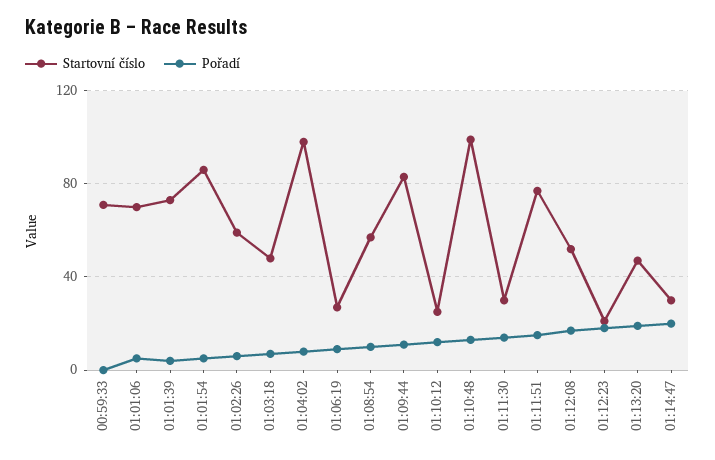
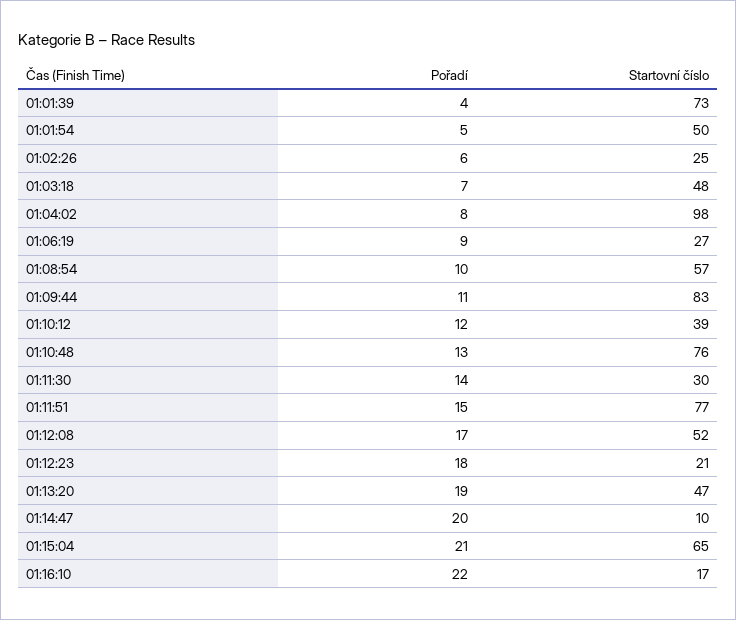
Startovní číslo, 00:59:33: 70 -> none
Pořadí, 00:59:33: 0 -> none
Startovní číslo, 01:01:06: 70 -> none
Pořadí, 01:01:06: 5 -> none
Startovní číslo, 01:01:54: 85 -> 50
Startovní číslo, 01:02:26: 60 -> 25
Startovní číslo, 01:10:12: 25 -> 39
Startovní číslo, 01:10:48: 100 -> 76
Startovní číslo, 01:14:47: 30 -> 10
Pořadí, 01:15:04: none -> 21
Startovní číslo, 01:15:04: none -> 65
Pořadí, 01:16:10: none -> 22
Startovní číslo, 01:16:10: none -> 17

